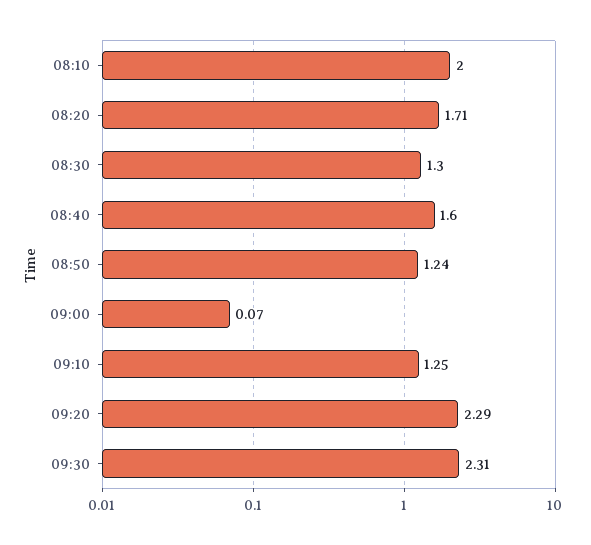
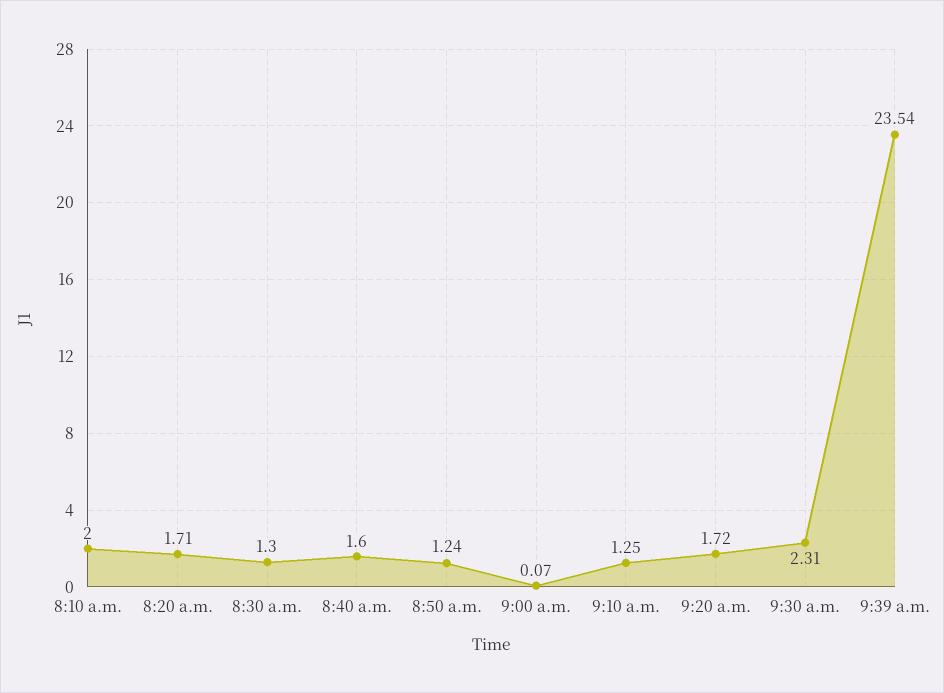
09:20: 2.29 -> 1.72
9:39 a.m.: none -> 23.54

